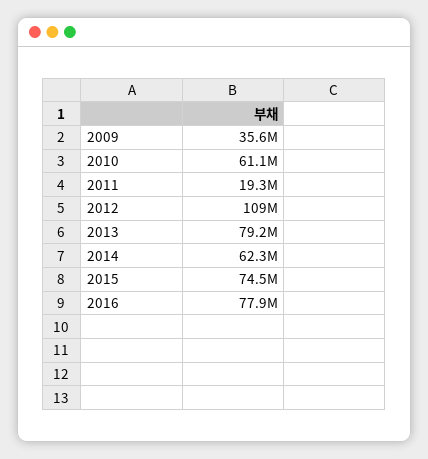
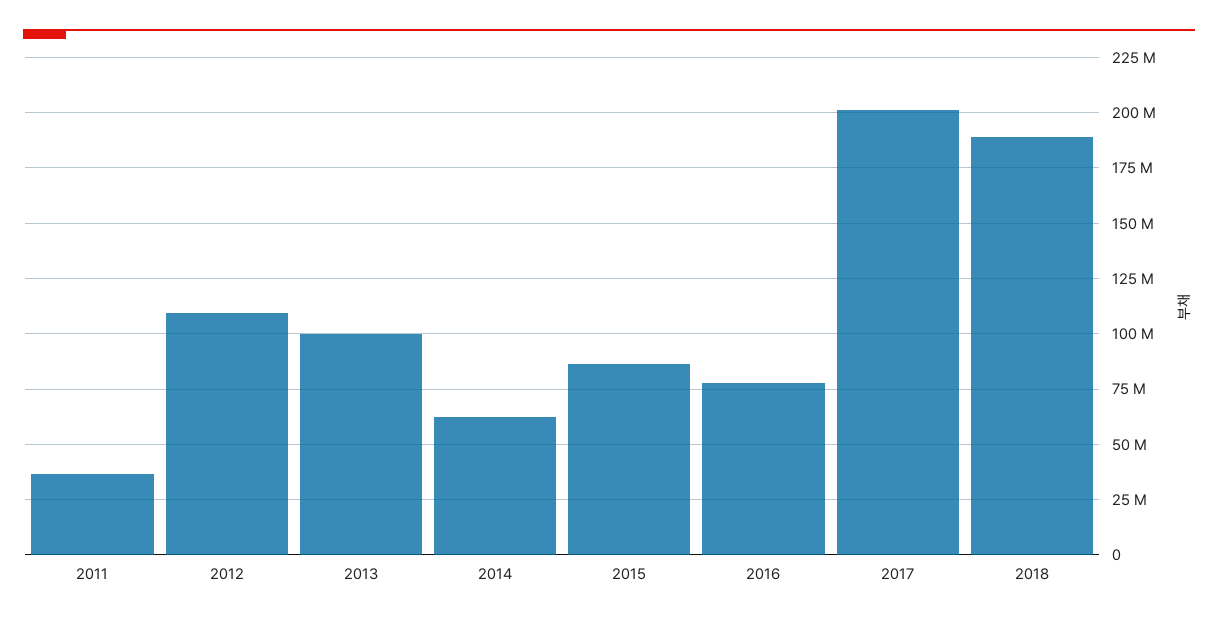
2009: 35600000 -> none
2010: 61100000 -> none
2011: 19300000 -> 35000000
2013: 79200000 -> 100000000
2015: 74500000 -> 85000000
2017: none -> 200000000
2018: none -> 190000000

